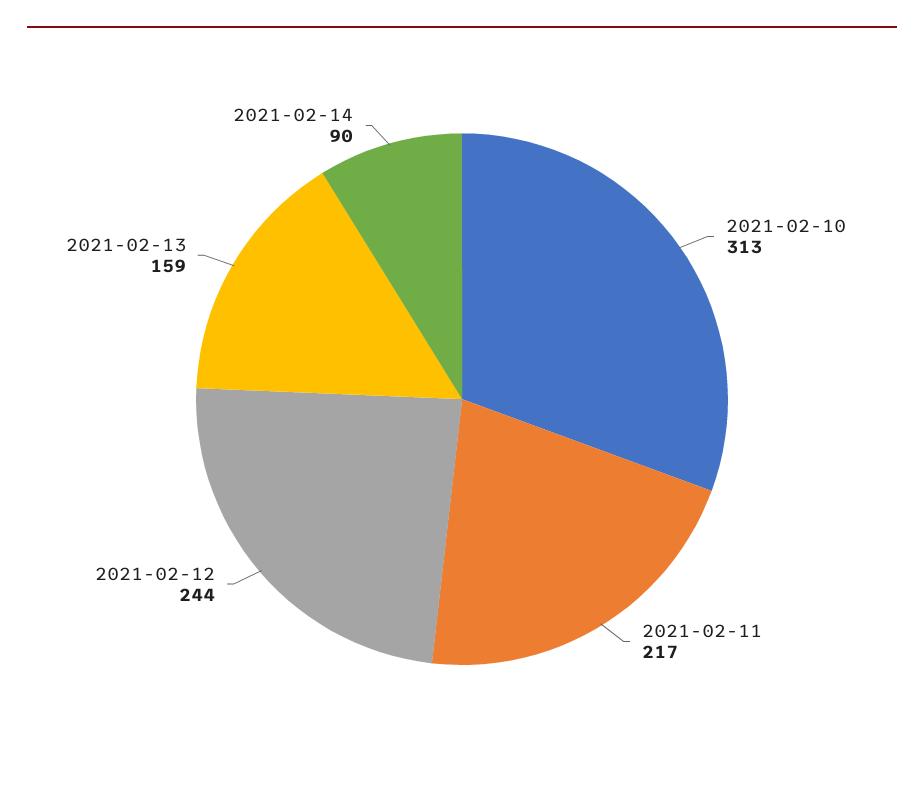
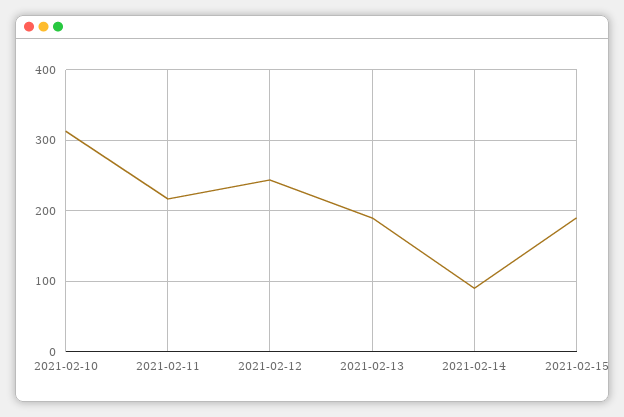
2021-02-13: 159 -> 190
2021-02-15: none -> 190

